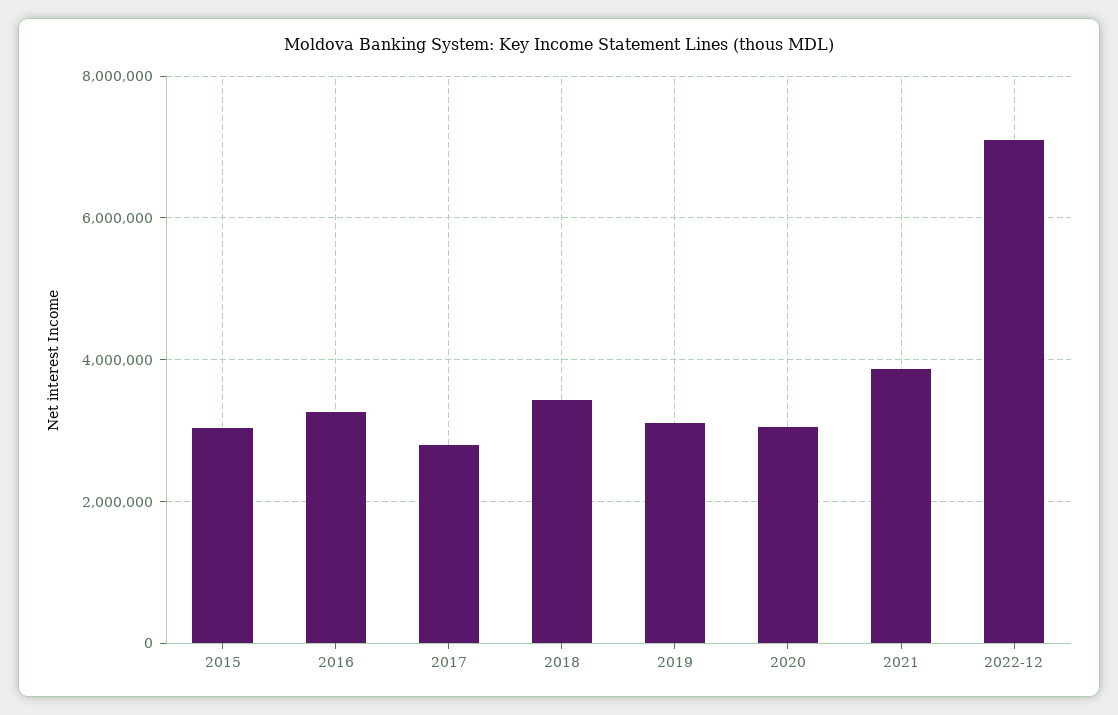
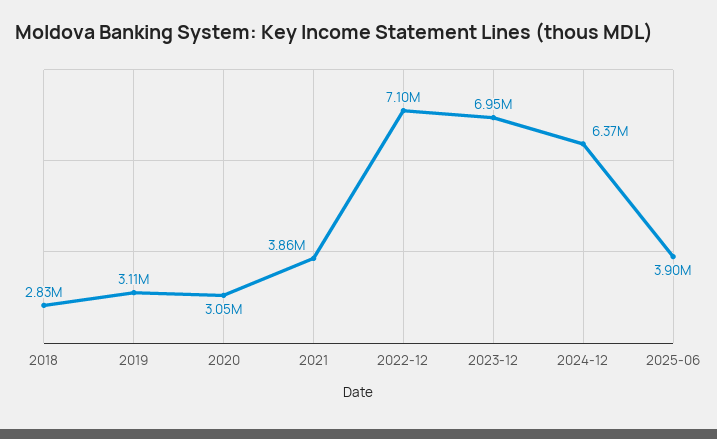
2015: 3000000 -> none
2016: 3200000 -> none
2017: 2800000 -> none
2018: 3400000 -> 2830000
2023-12: none -> 6950000
2024-12: none -> 6370000
2025-06: none -> 3900000

